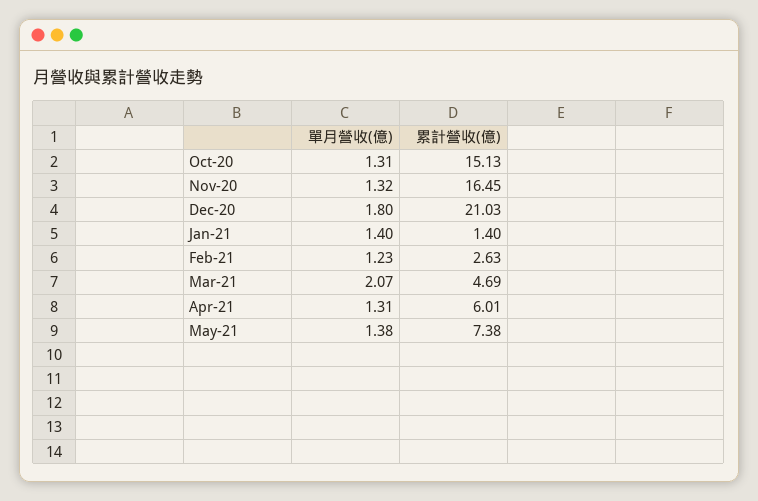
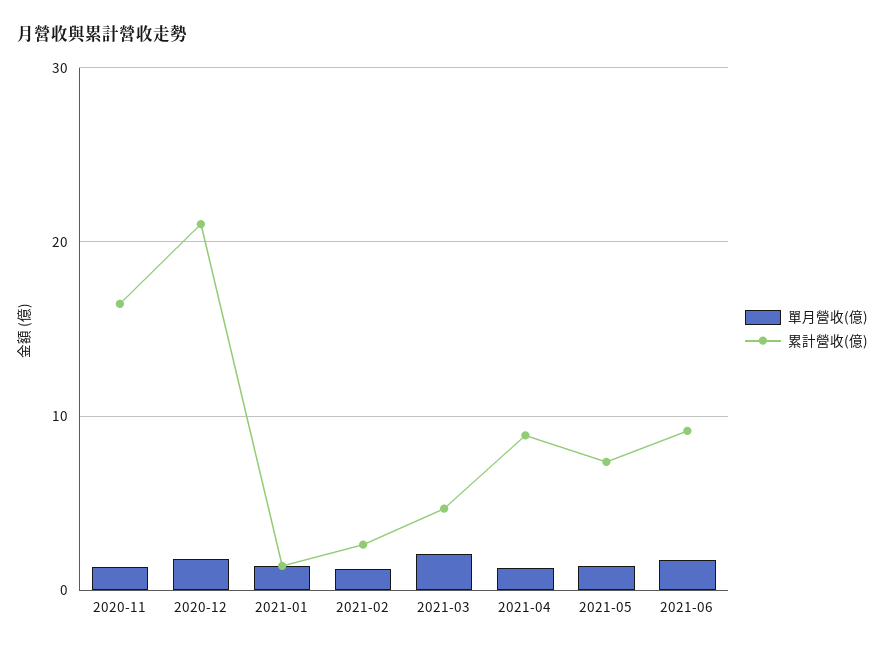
單月營收(億), Oct-20: 1.31 -> none
累計營收(億), Oct-20: 15.13 -> none
累計營收(億), Apr-21: 6.01 -> 9
單月營收(億), 2021-06: none -> 2
累計營收(億), 2021-06: none -> 9

